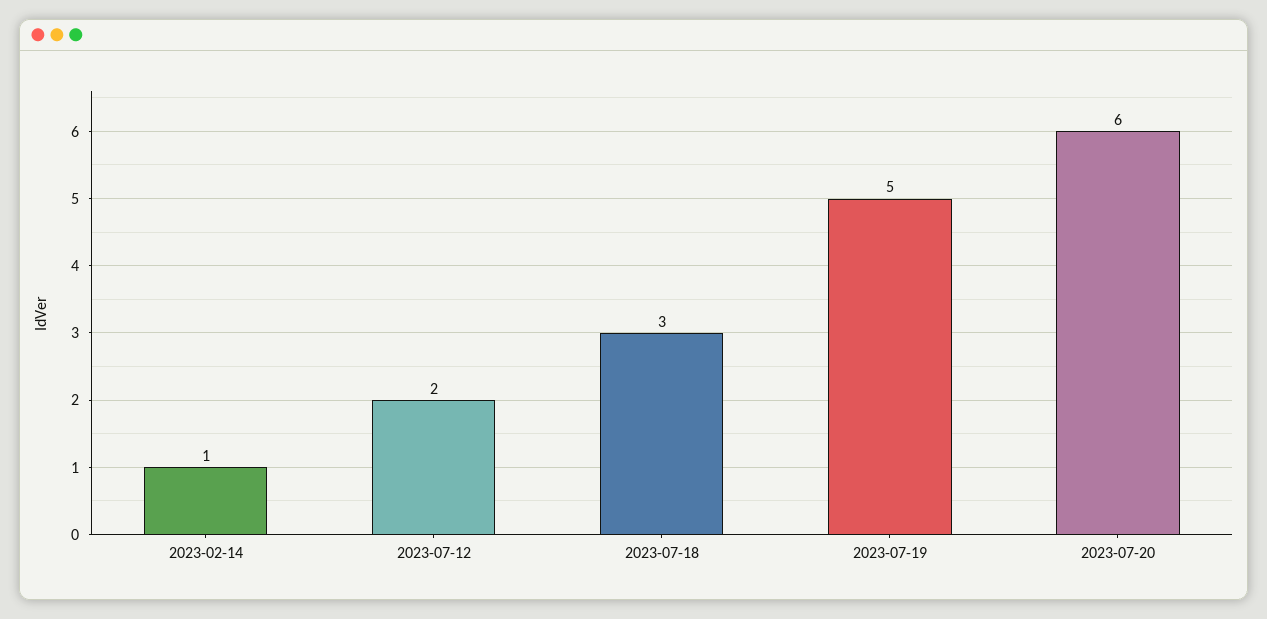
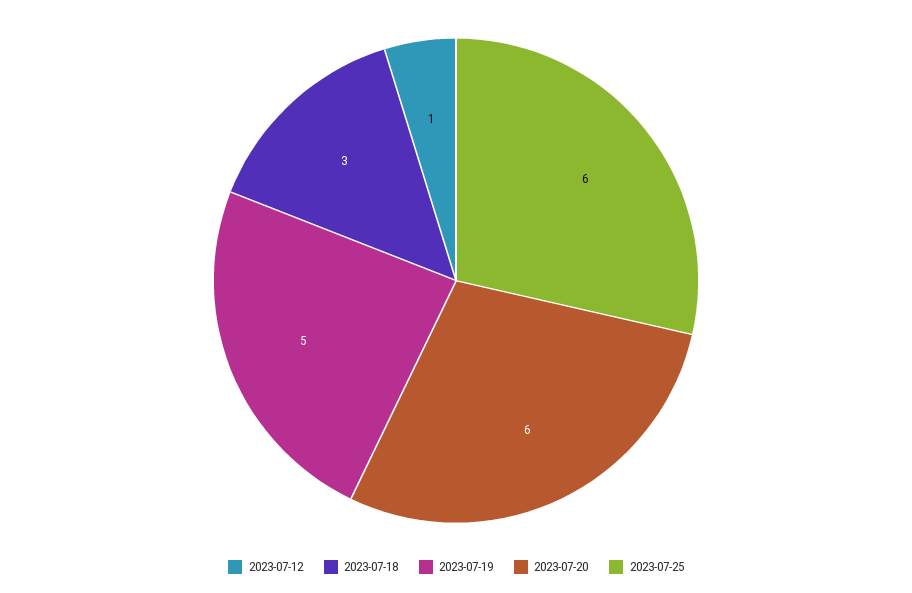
2023-02-14: 1 -> none
2023-07-12: 2 -> 1
2023-07-25: none -> 6

